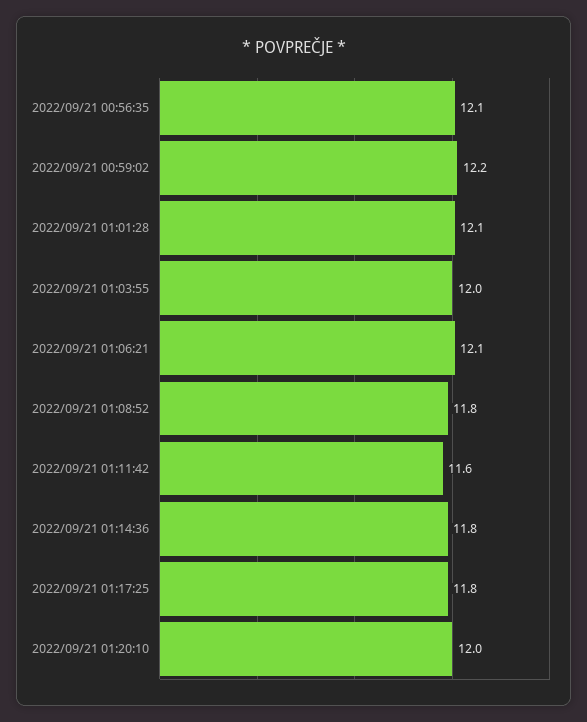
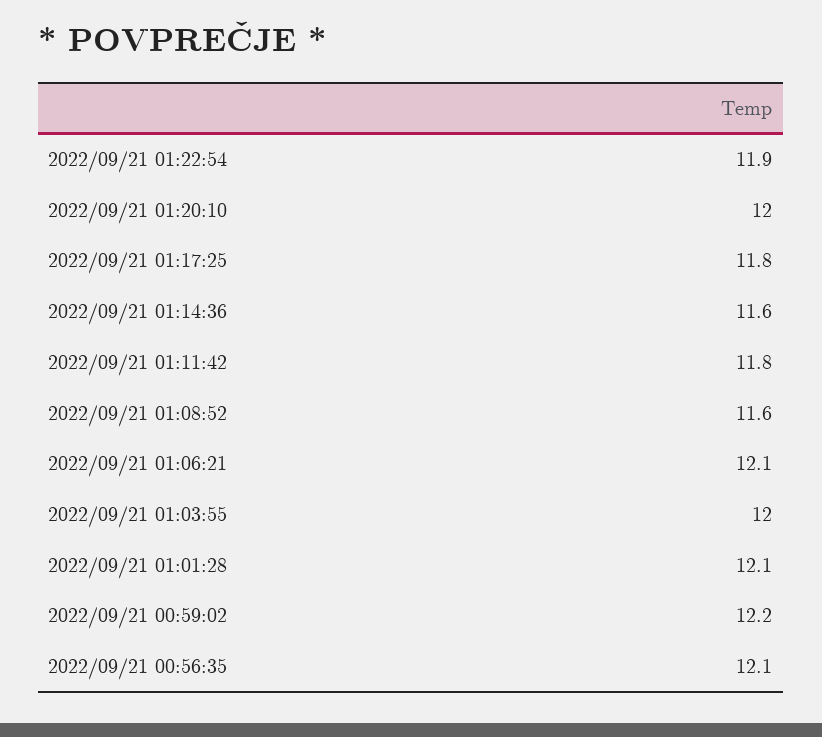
2022/09/21 01:08:52: 11.8 -> 11.6
2022/09/21 01:11:42: 11.6 -> 11.8
2022/09/21 01:14:36: 11.8 -> 11.6
2022/09/21 01:22:54: none -> 11.9

